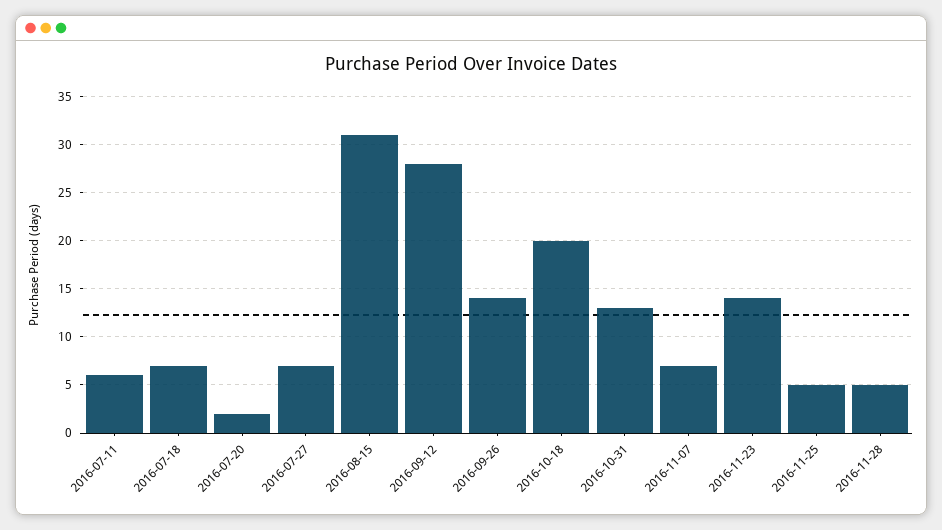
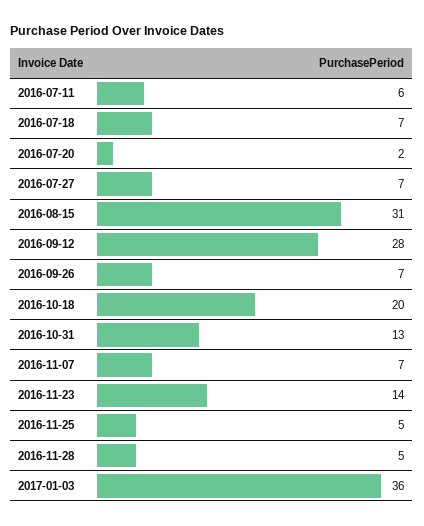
2016-09-26: 14 -> 7
2017-01-03: none -> 36

